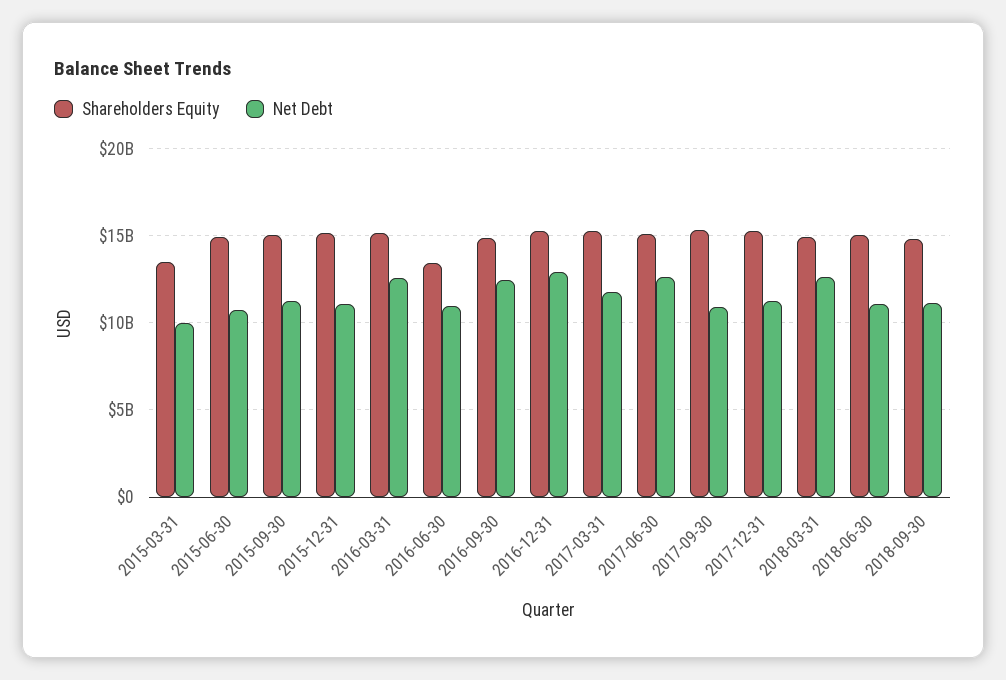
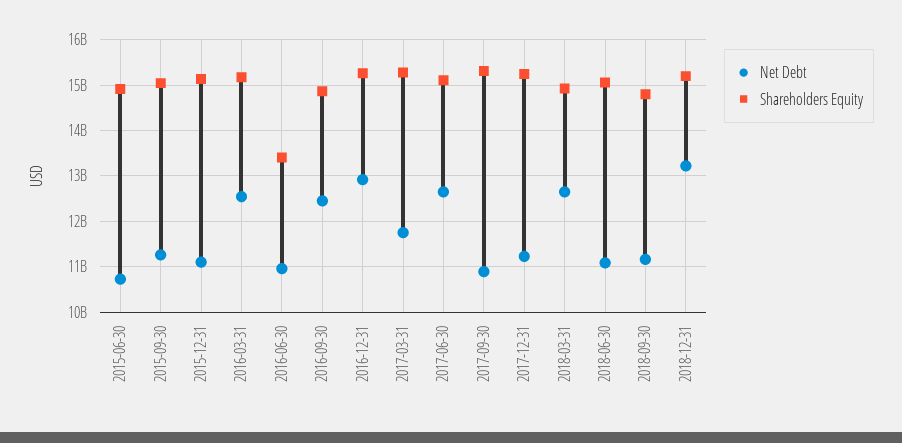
Shareholders Equity, 2015-03-31: 13500000000 -> none
Net Debt, 2015-03-31: 10000000000 -> none
Net Debt, 2018-12-31: none -> 13200000000
Shareholders Equity, 2018-12-31: none -> 15200000000

